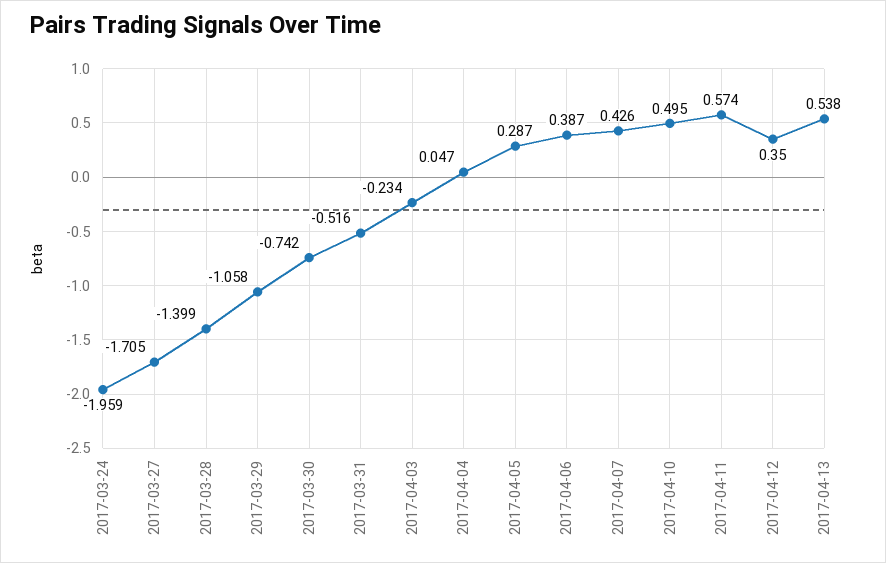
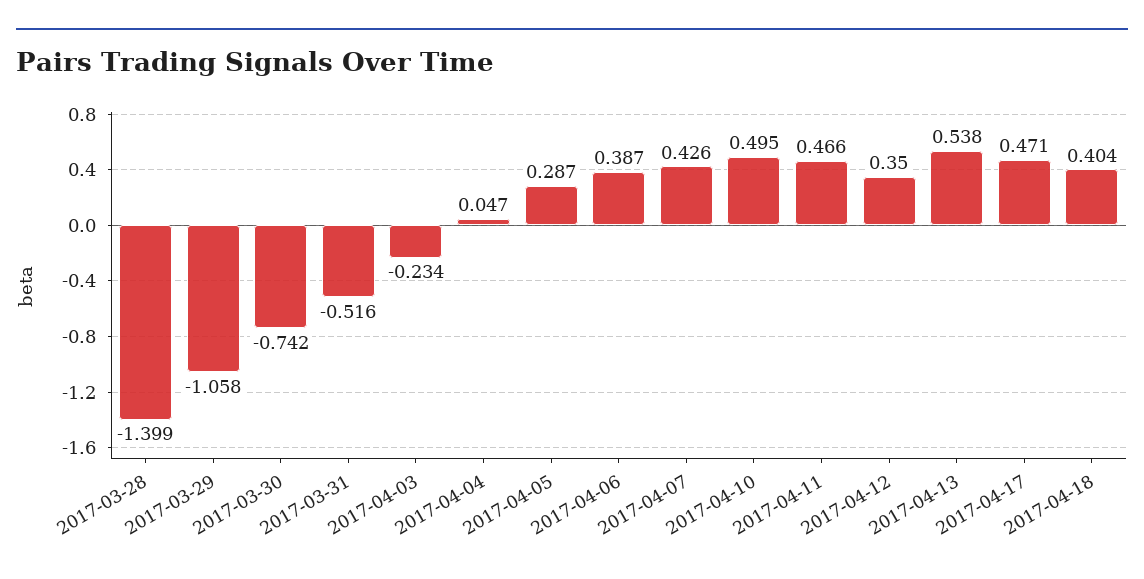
2017-03-24: -1.959 -> none
2017-03-27: -1.705 -> none
2017-04-11: 0.574 -> 0.466
2017-04-17: none -> 0.471
2017-04-18: none -> 0.404

